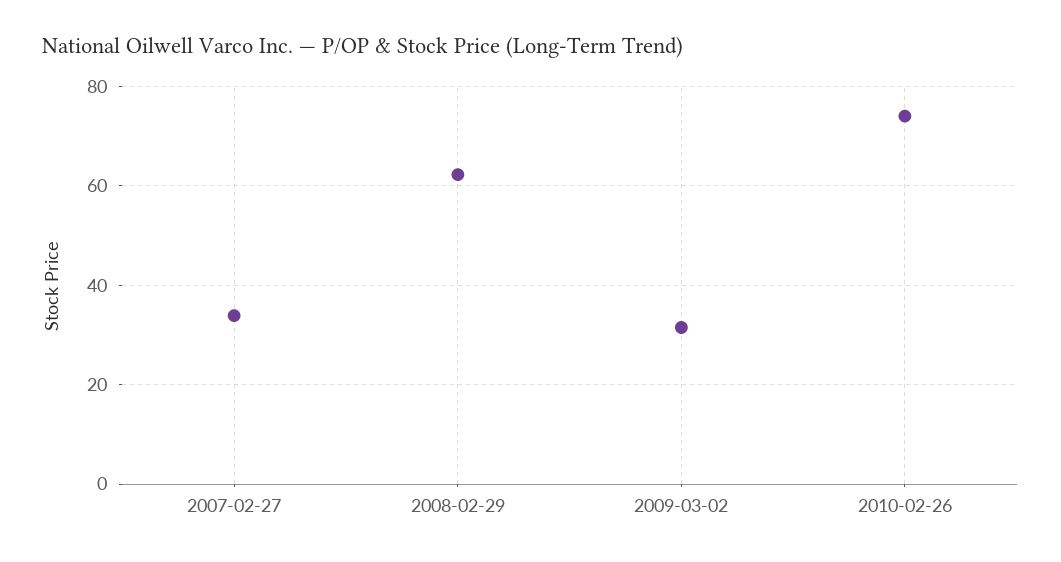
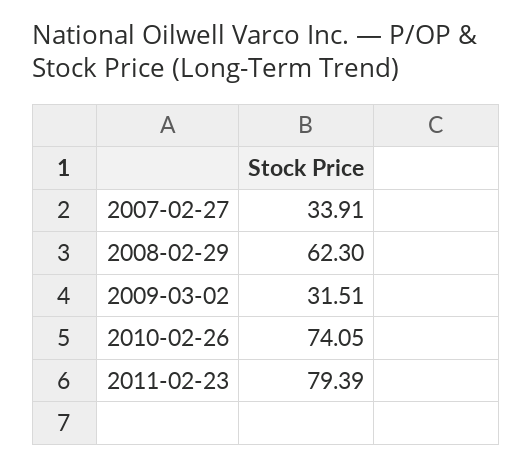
2011-02-23: none -> 79.39

